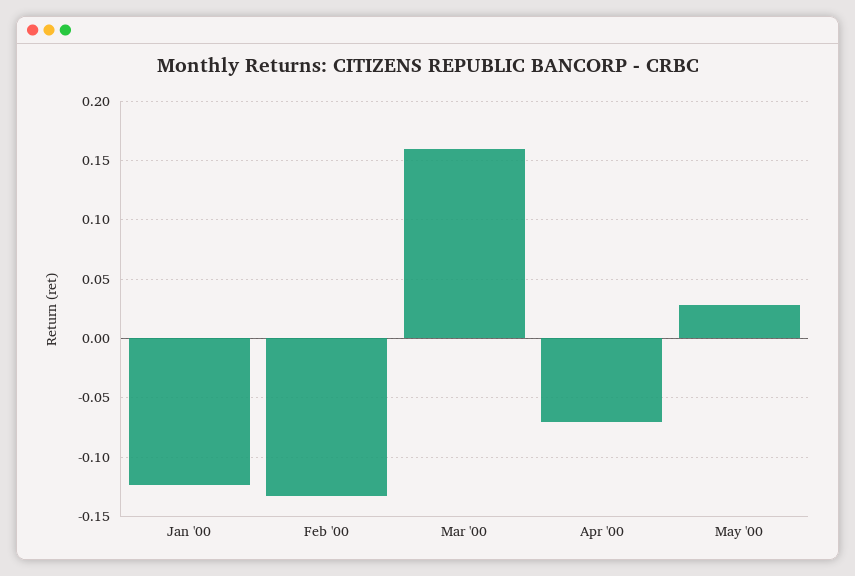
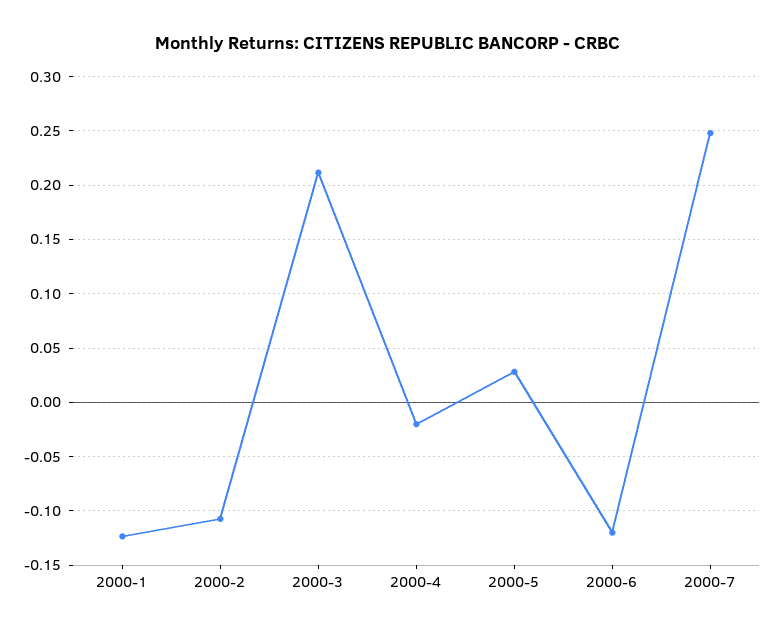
Feb '00: -0.13 -> -0.11
Mar '00: 0.16 -> 0.21
Apr '00: -0.07 -> -0.02
2000-6: none -> -0.12
2000-7: none -> 0.25

